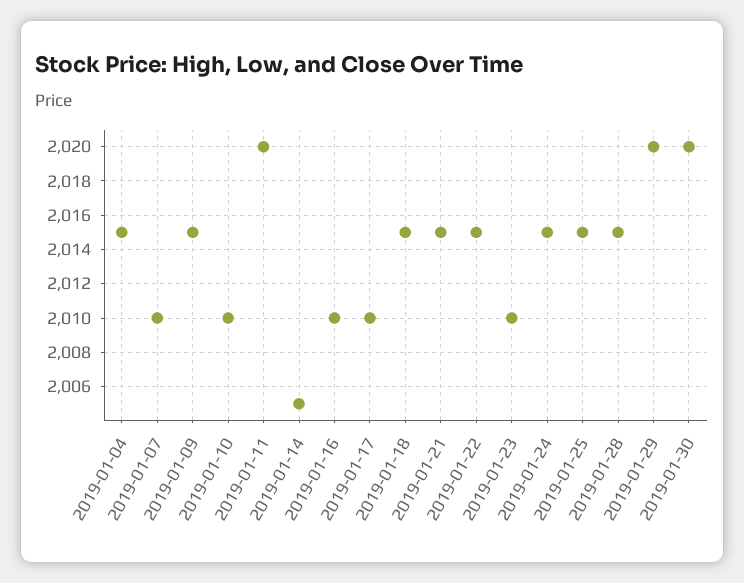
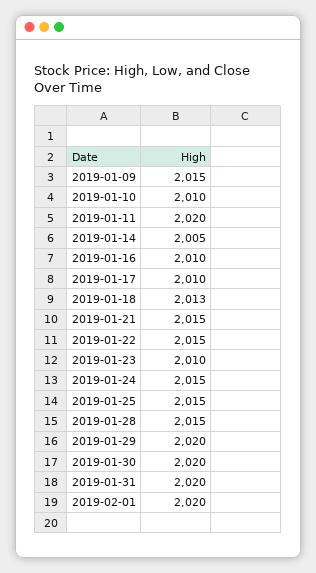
2019-01-04: 2015 -> none
2019-01-07: 2010 -> none
2019-01-18: 2015 -> 2013
2019-01-31: none -> 2020
2019-02-01: none -> 2020

